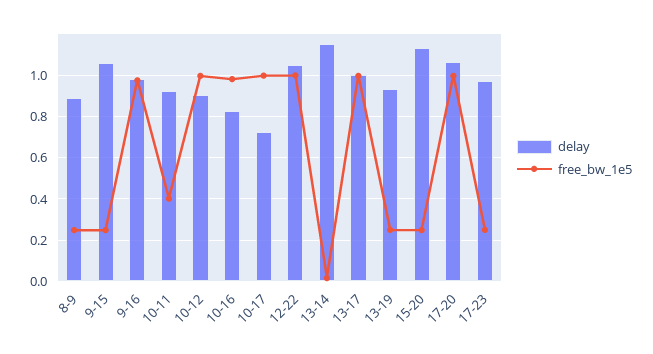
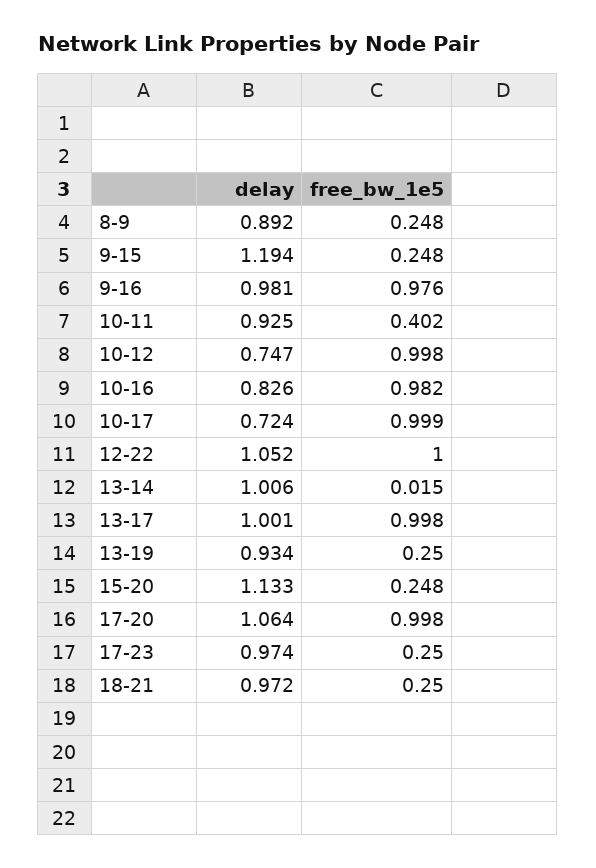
delay, 9-15: 1.05 -> 1.194
delay, 10-12: 0.9 -> 0.747
delay, 13-14: 1.15 -> 1.006
delay, 18-21: none -> 0.972
free_bw_1e5, 18-21: none -> 0.25

